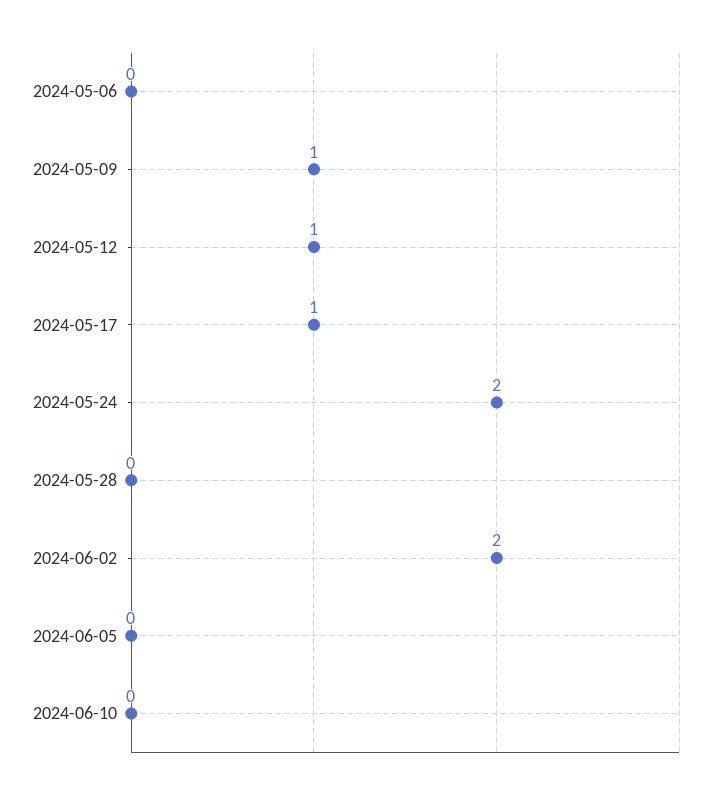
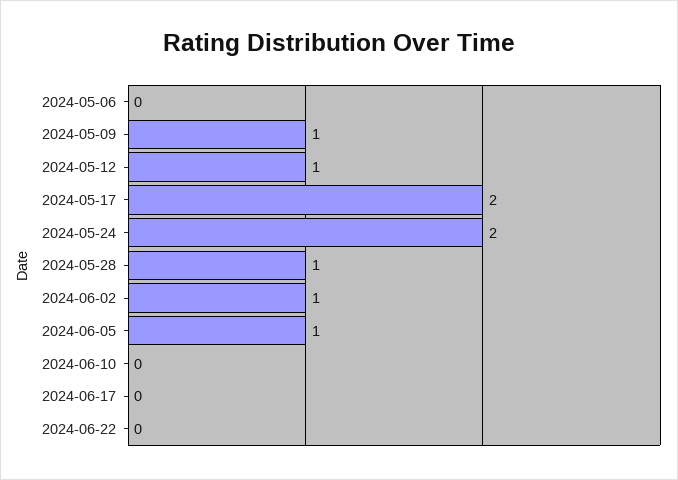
2024-05-17: 1 -> 2
2024-05-28: 0 -> 1
2024-06-02: 2 -> 1
2024-06-05: 0 -> 1
2024-06-17: none -> 0
2024-06-22: none -> 0

